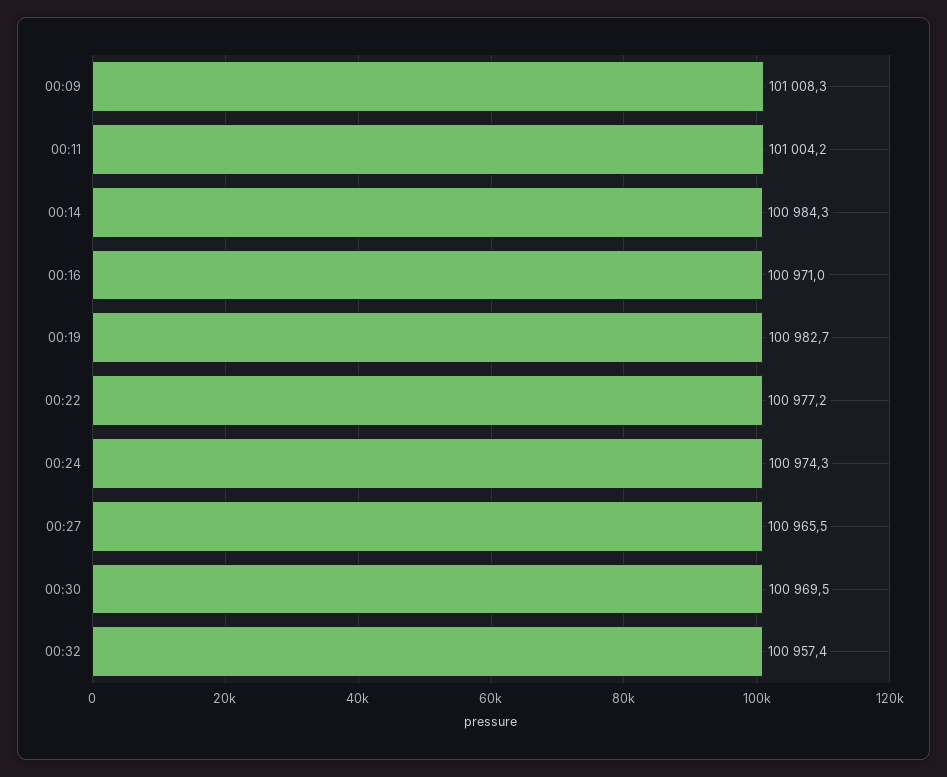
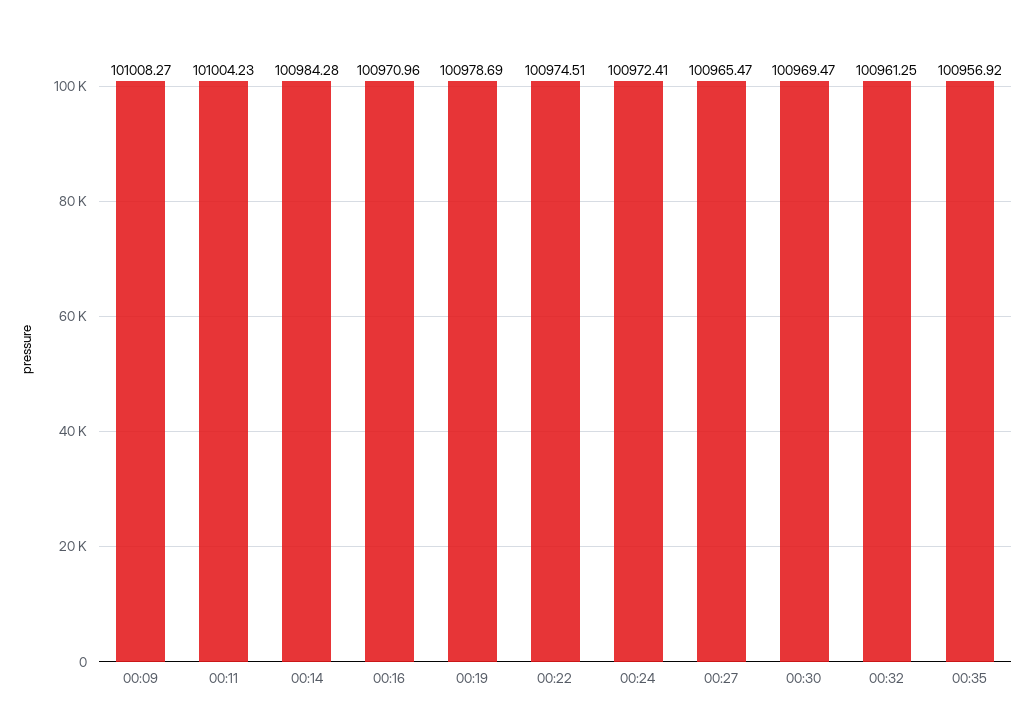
00:19: 100982.7 -> 100978.69
00:22: 100977.2 -> 100974.51
00:24: 100974.3 -> 100972.41
00:32: 100957.4 -> 100961.25
00:35: none -> 100956.92

